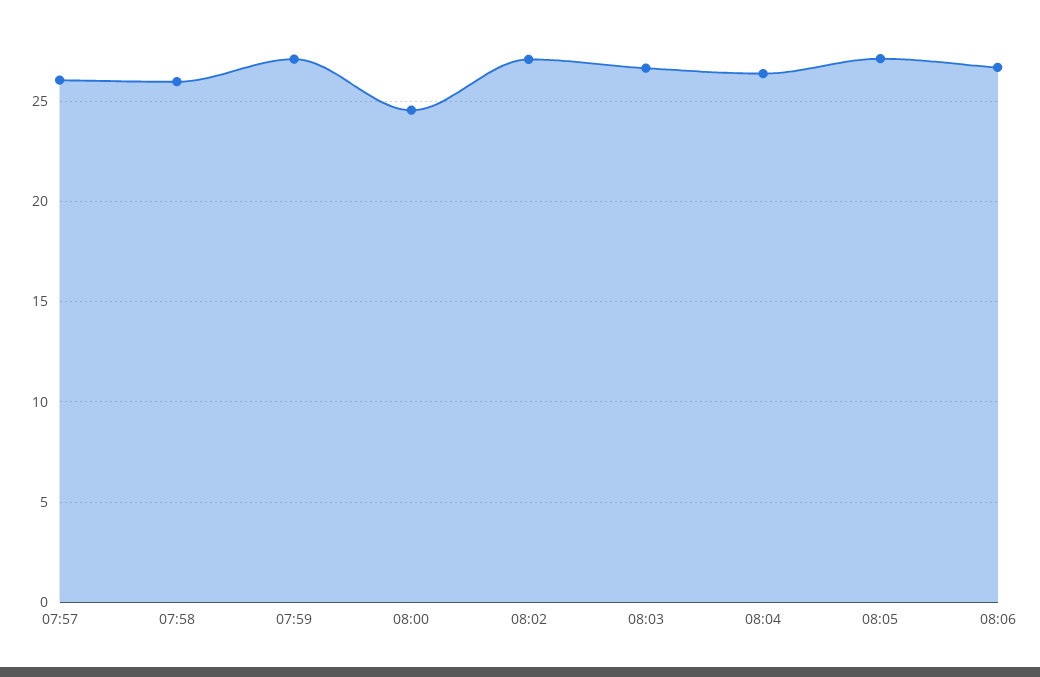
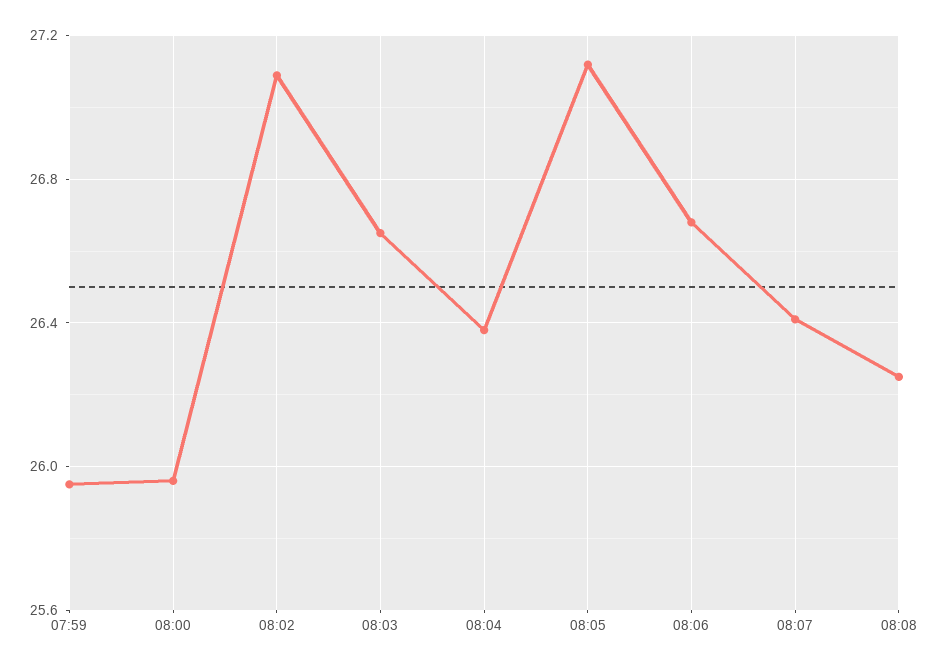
07:57: 26 -> none
07:58: 26 -> none
07:59: 27 -> 25.95
08:00: 24.5 -> 25.95
08:07: none -> 26.4
08:08: none -> 26.25

